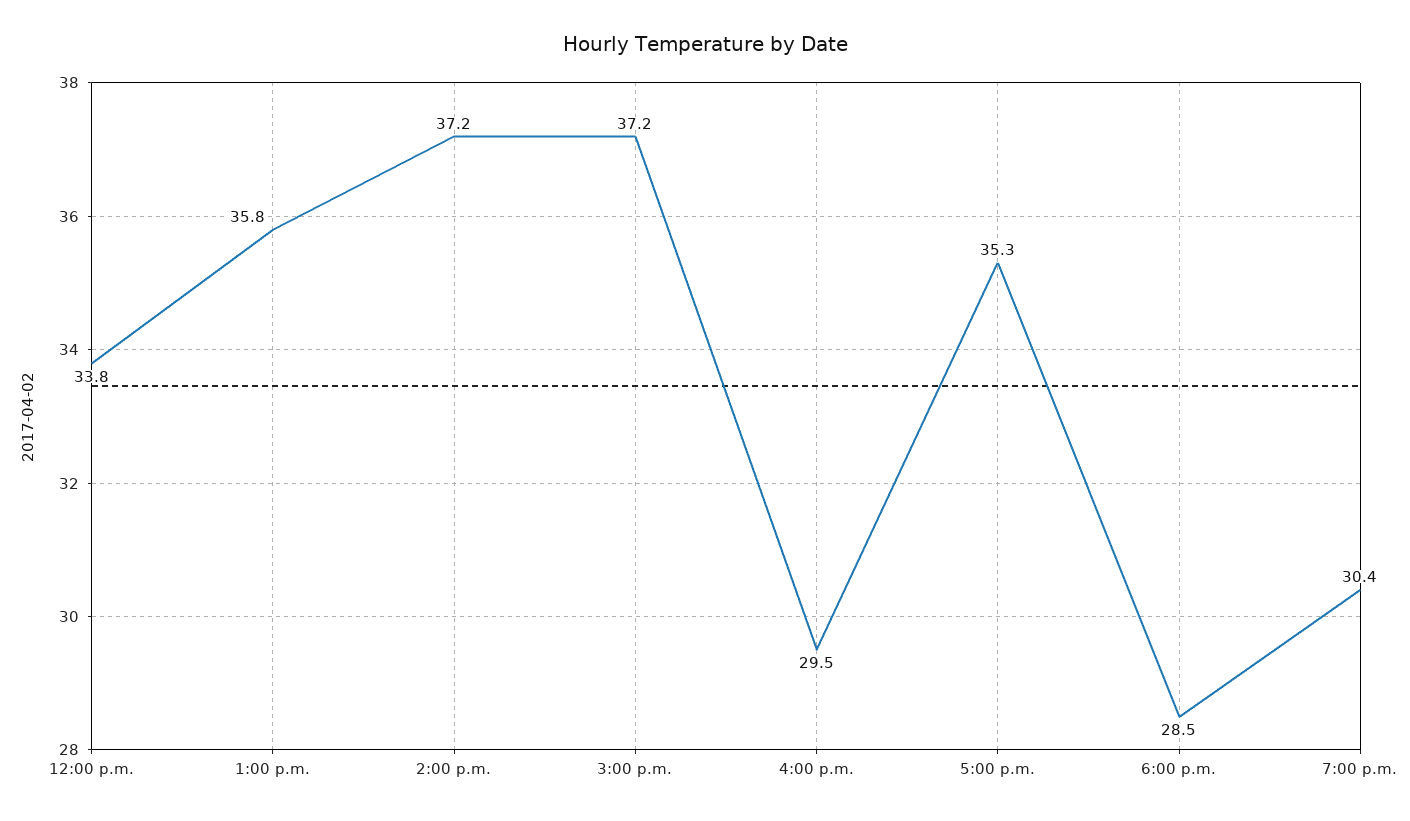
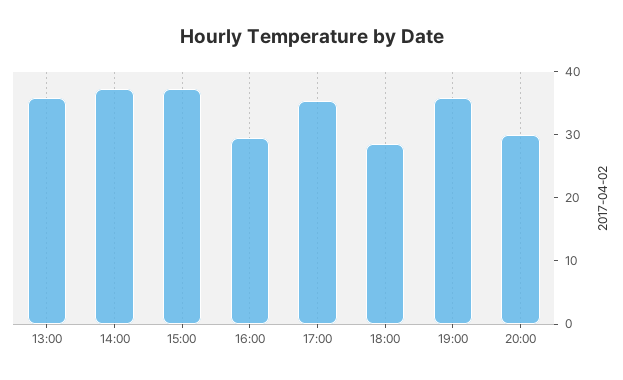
12:00 p.m.: 33.8 -> none
7:00 p.m.: 30.4 -> 36
20:00: none -> 30

